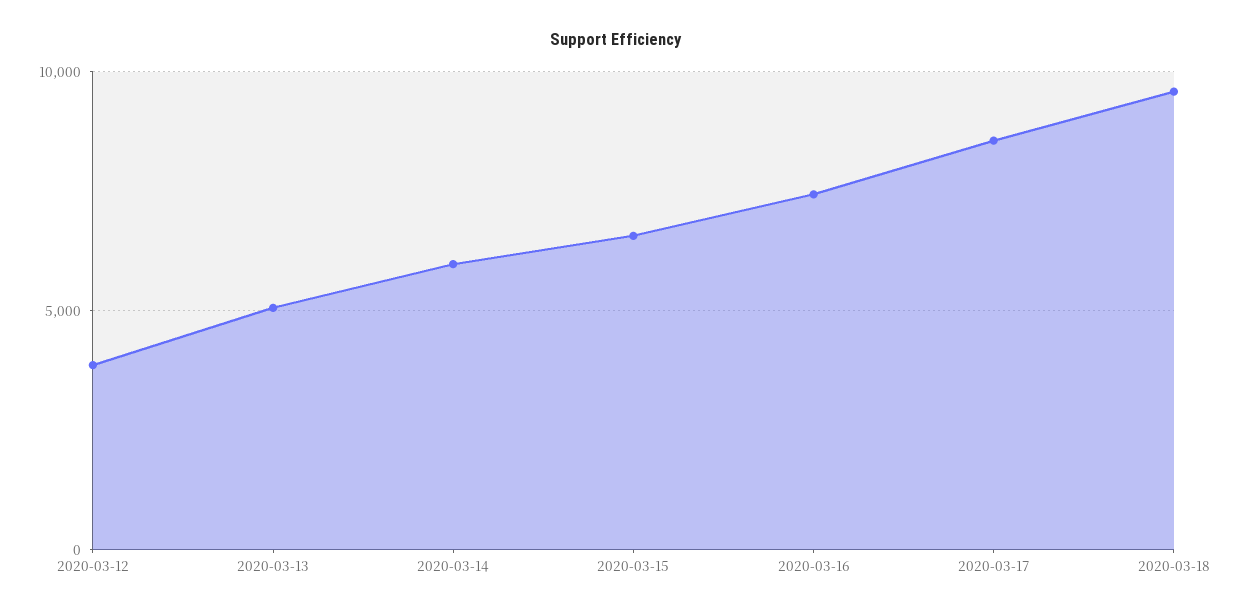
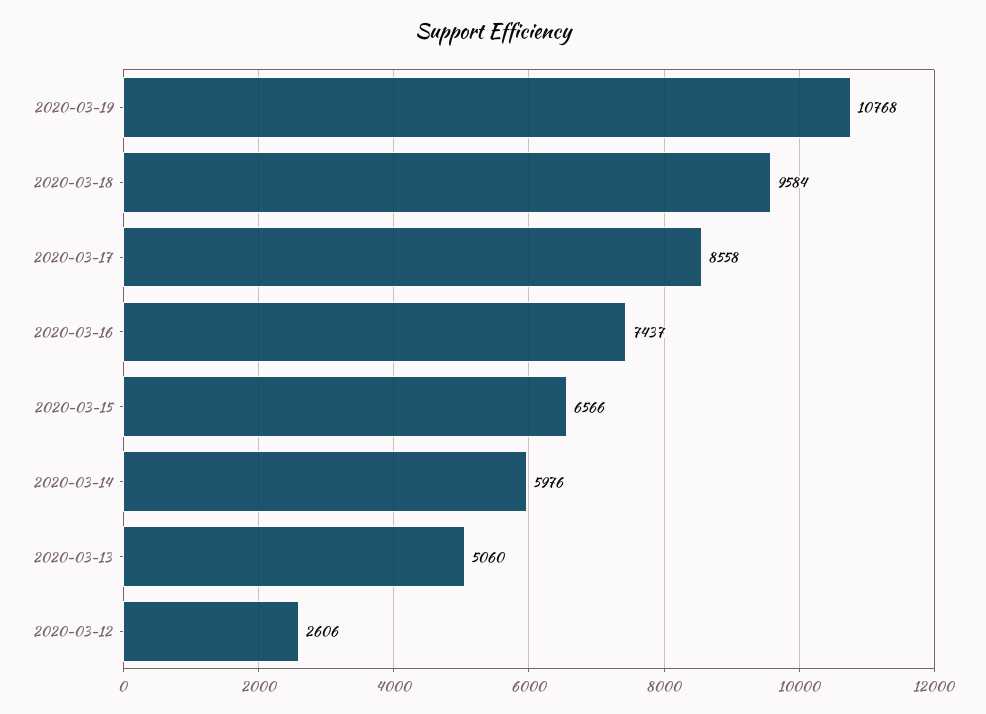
2020-03-12: 4000 -> 2606
2020-03-19: none -> 10768

